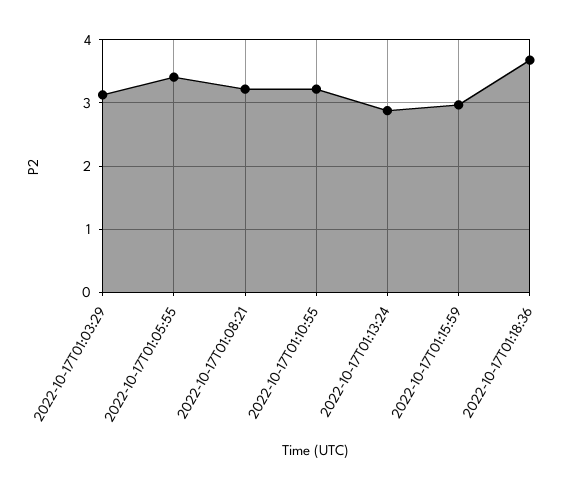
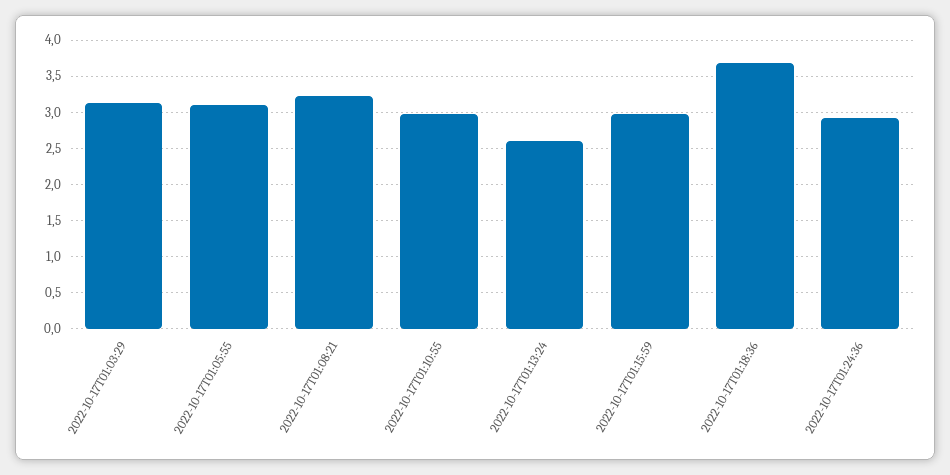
2022-10-17T01:05:55: 3.4 -> 3.1
2022-10-17T01:10:55: 3.2 -> 3
2022-10-17T01:13:24: 2.9 -> 2.6
2022-10-17T01:24:36: none -> 2.9

